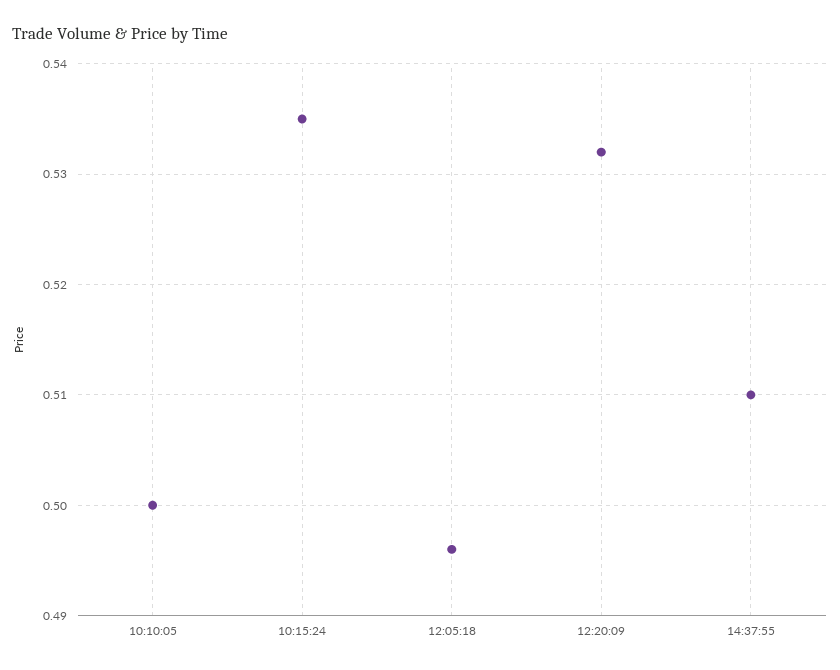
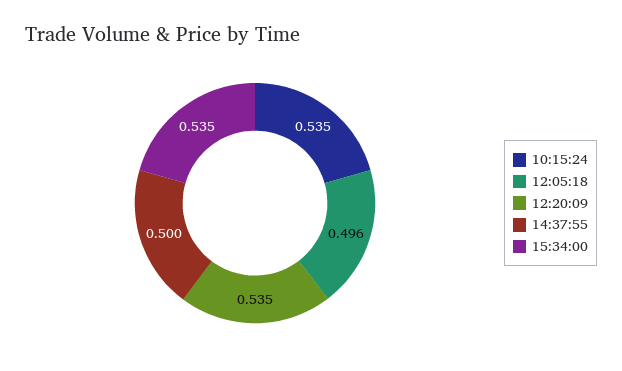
10:10:05: 0.5 -> none
12:20:09: 0.532 -> 0.535
14:37:55: 0.51 -> 0.5
15:34:00: none -> 0.535

